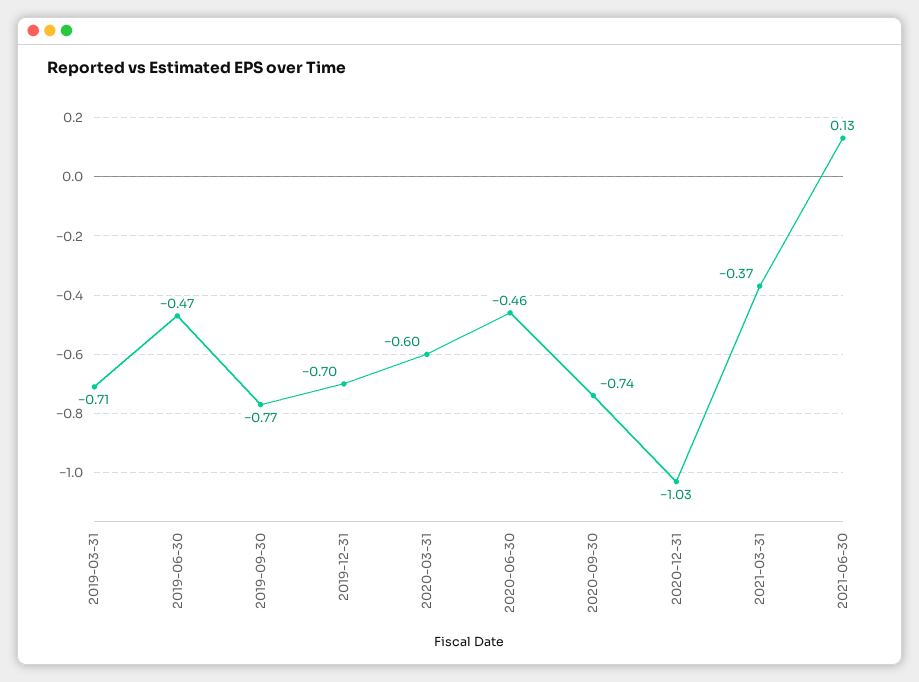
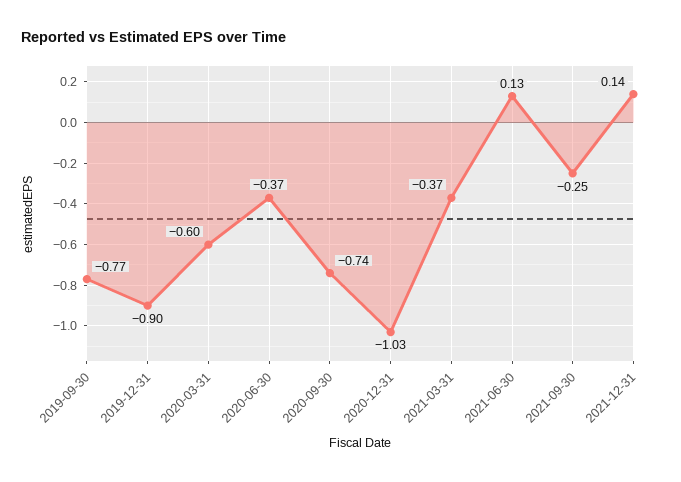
2019-03-31: -0.71 -> none
2019-06-30: -0.47 -> none
2019-12-31: -0.7 -> -0.9
2020-06-30: -0.46 -> -0.37
2021-09-30: none -> -0.25
2021-12-31: none -> 0.14

